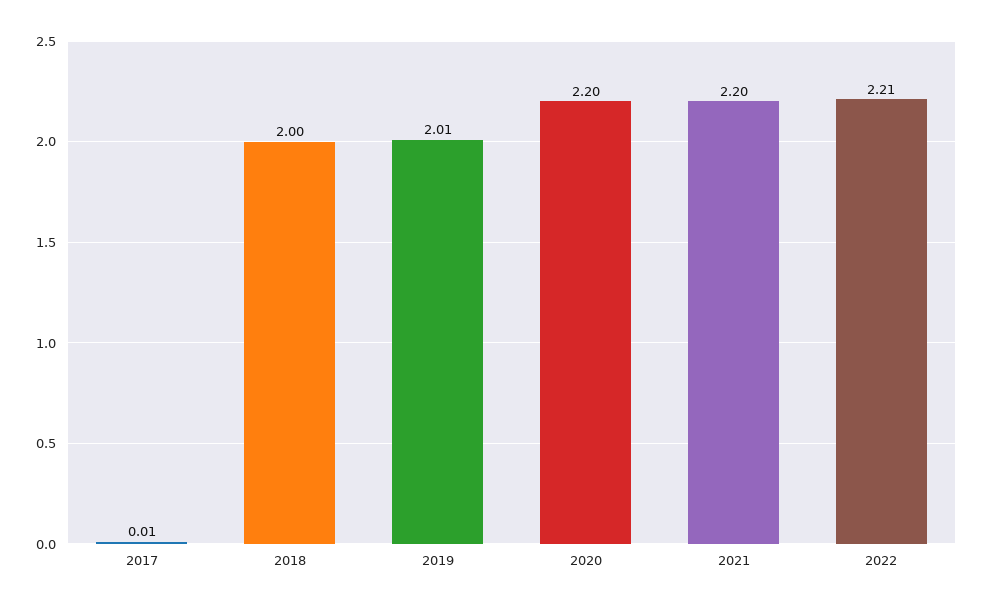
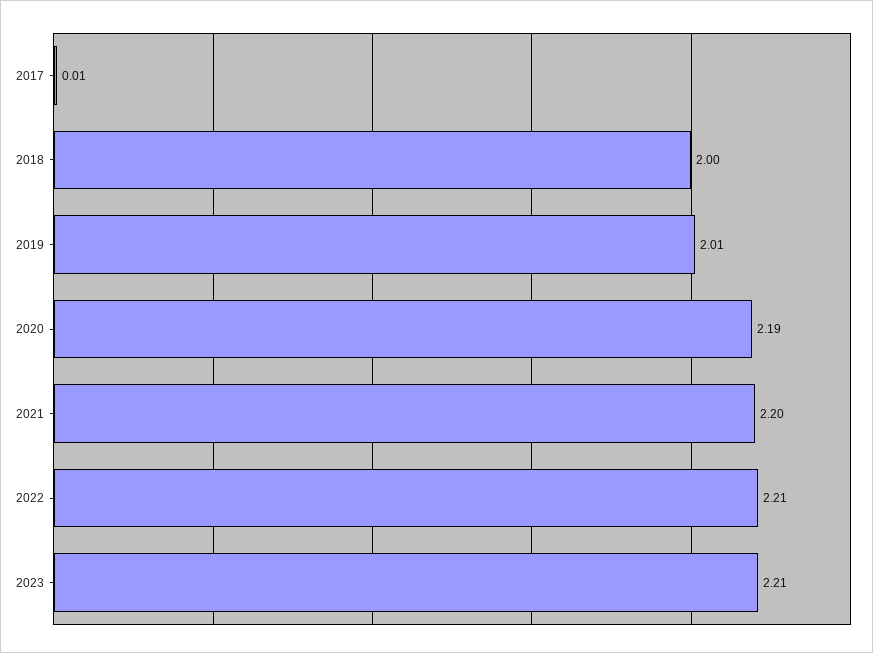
2020: 2.2 -> 2.19
2023: none -> 2.21

